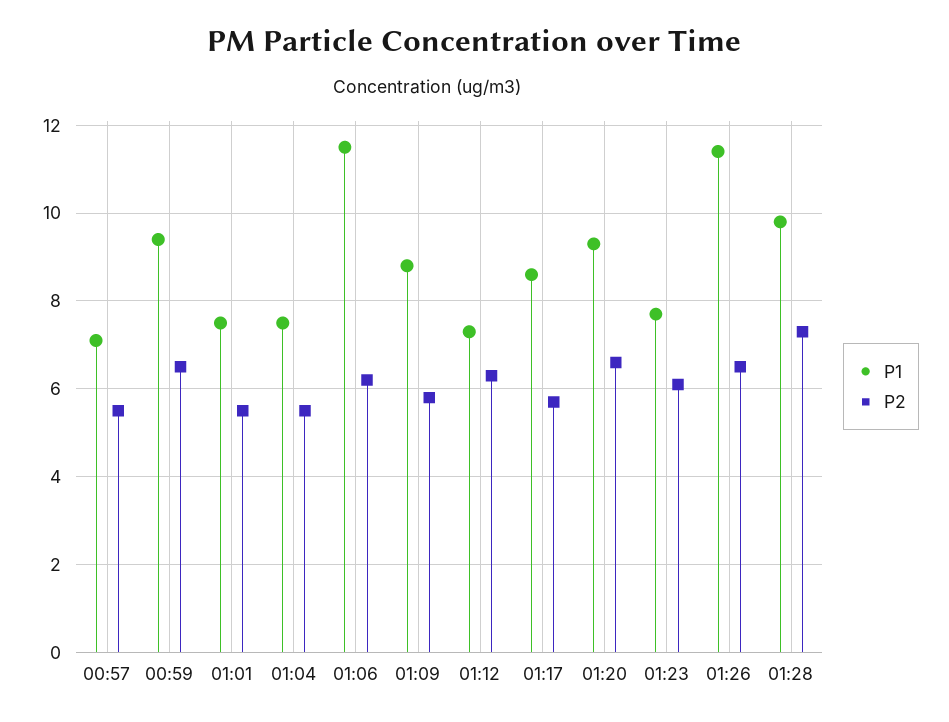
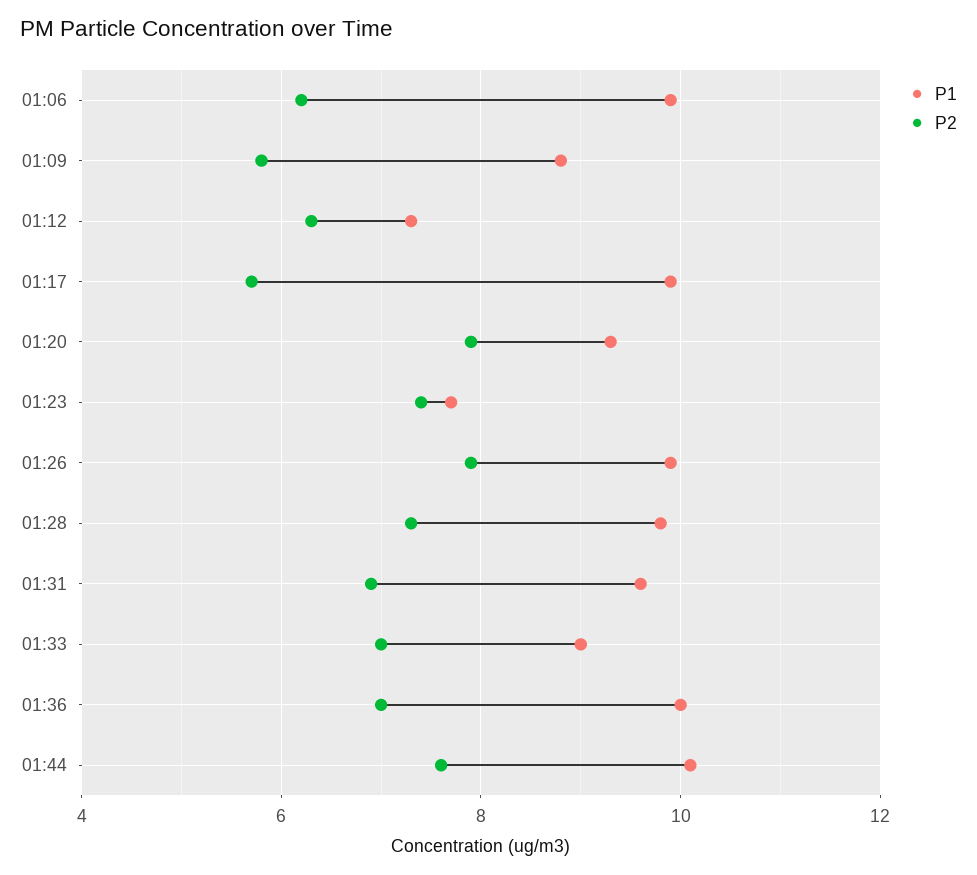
P1, 00:57: 7 -> none
P2, 00:57: 5.5 -> none
P1, 00:59: 9.5 -> none
P2, 00:59: 6.5 -> none
P1, 01:01: 7.5 -> none
P2, 01:01: 5.5 -> none
P1, 01:04: 7.5 -> none
P2, 01:04: 5.5 -> none
P1, 01:06: 11.5 -> 10
P1, 01:17: 8.5 -> 10
P2, 01:20: 6.5 -> 8
P2, 01:23: 6 -> 7.5
P1, 01:26: 11.5 -> 10
P2, 01:26: 6.5 -> 8
P1, 01:31: none -> 9.5
P2, 01:31: none -> 7
P1, 01:33: none -> 9
P2, 01:33: none -> 7
P1, 01:36: none -> 10
P2, 01:36: none -> 7
P1, 01:44: none -> 10
P2, 01:44: none -> 7.5

